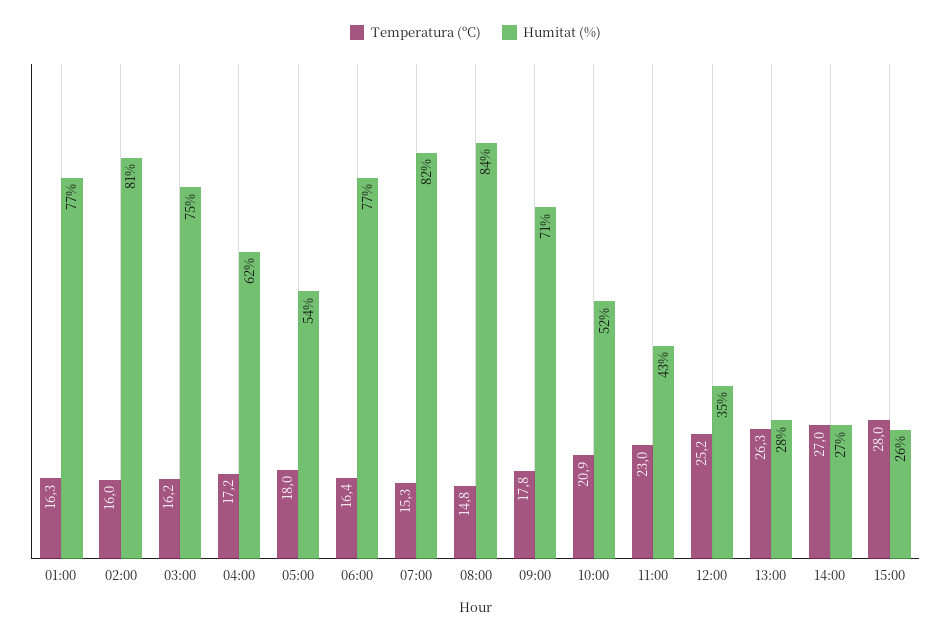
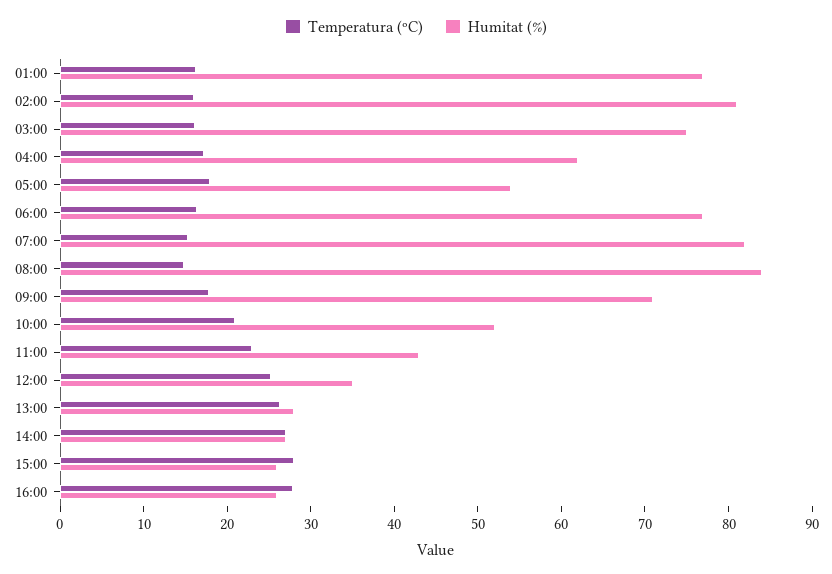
Temperatura (ºC), 16:00: none -> 28
Humitat (%), 16:00: none -> 26

